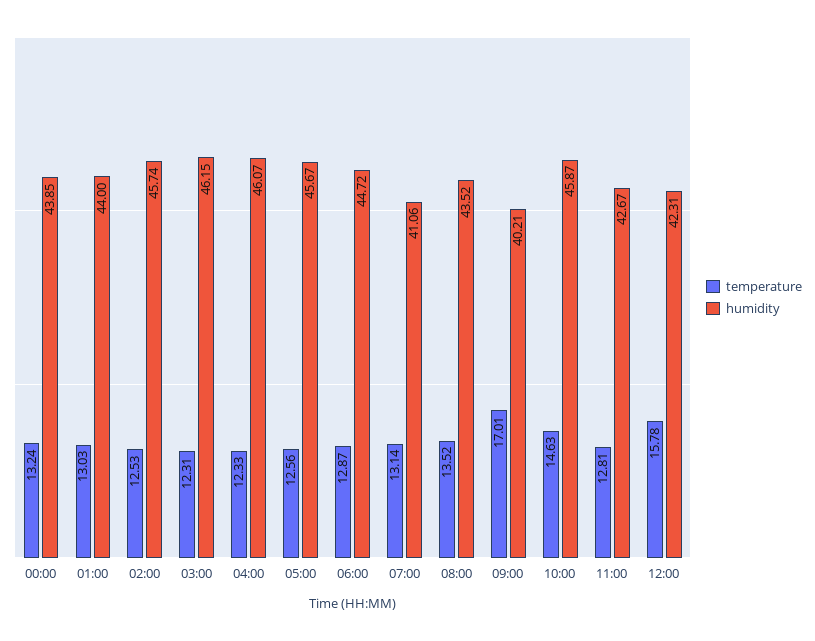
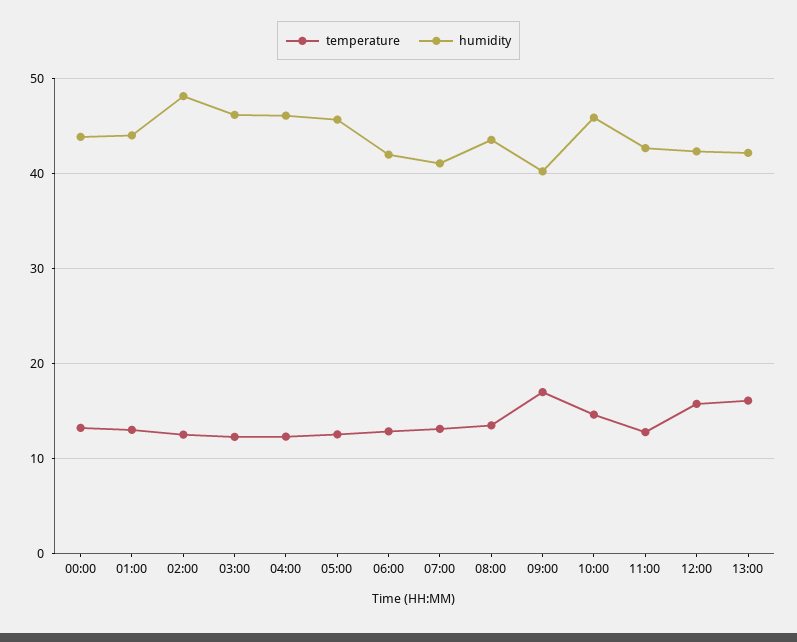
humidity, 02:00: 45.74 -> 48
humidity, 06:00: 44.72 -> 42
temperature, 13:00: none -> 16
humidity, 13:00: none -> 42

